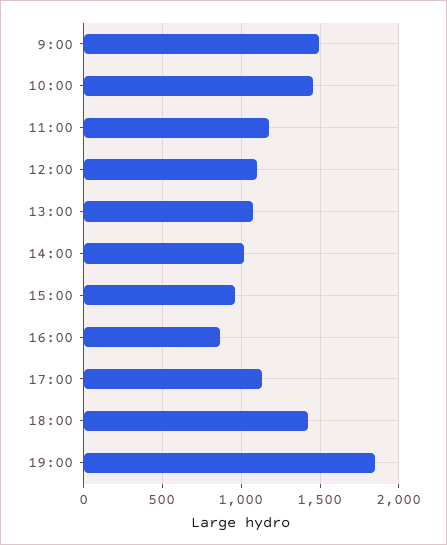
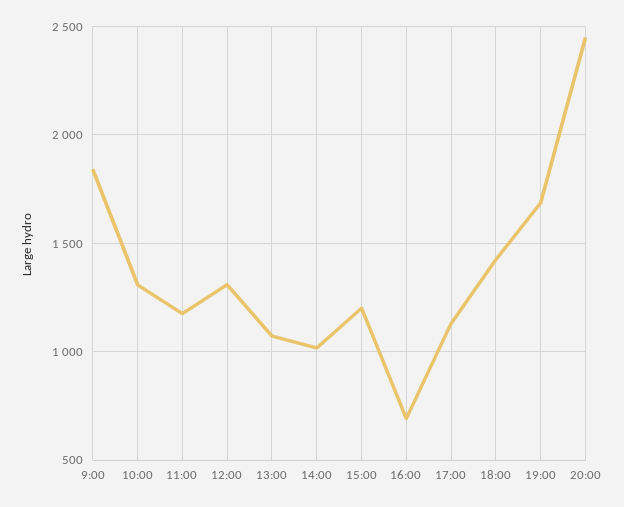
9:00: 1500 -> 1850
10:00: 1450 -> 1300
12:00: 1100 -> 1300
15:00: 950 -> 1200
16:00: 850 -> 700
19:00: 1850 -> 1700
20:00: none -> 2450

